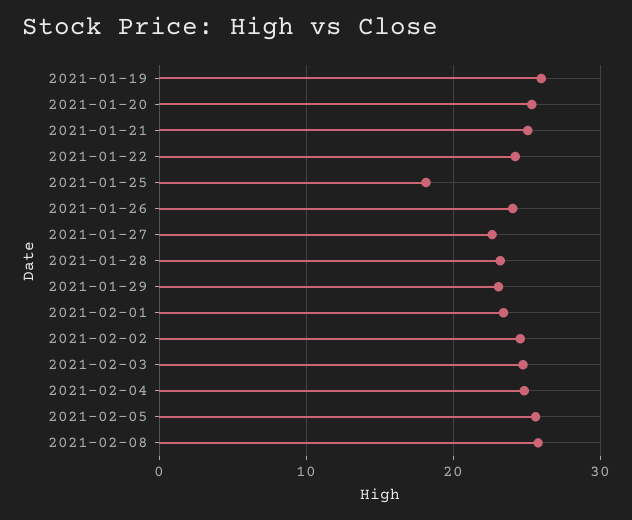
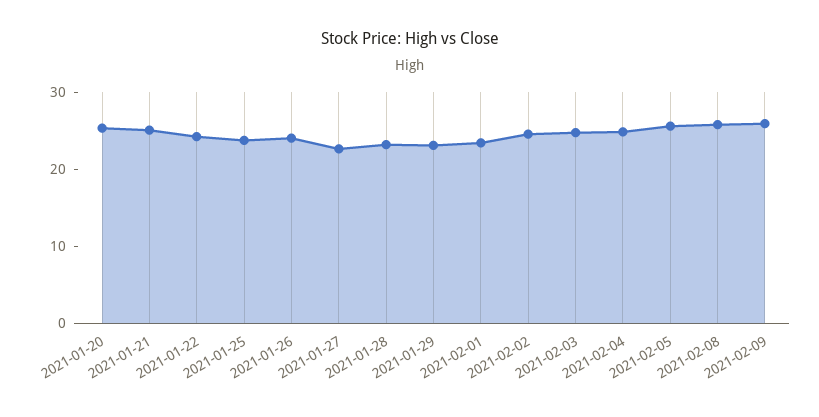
2021-01-19: 26 -> none
2021-01-25: 18 -> 24
2021-02-09: none -> 26

